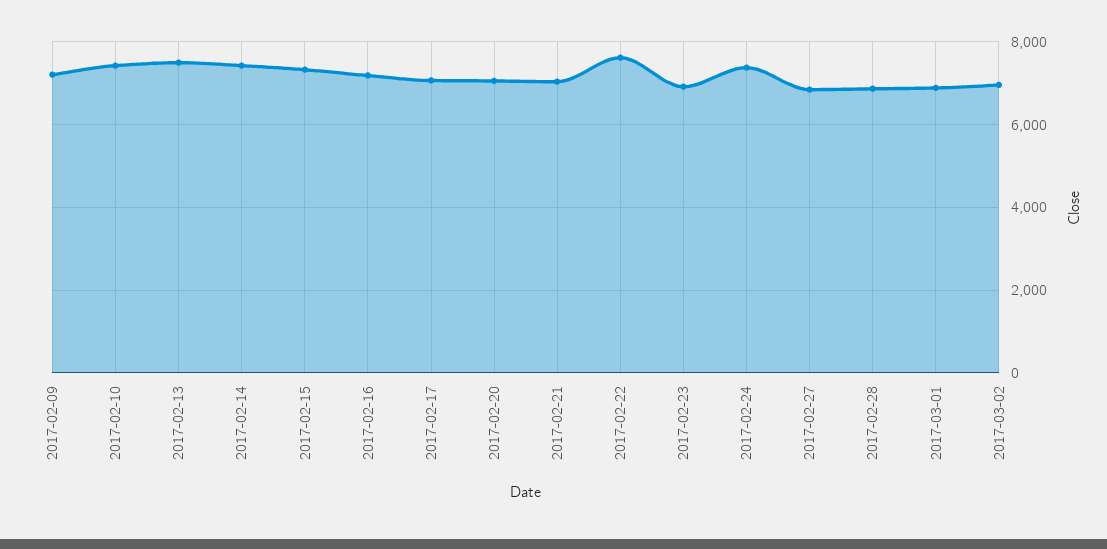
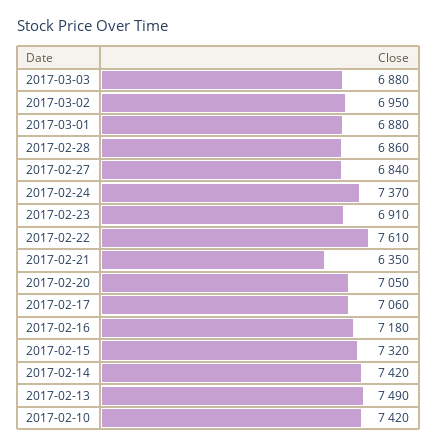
2017-02-09: 7200 -> none
2017-02-21: 7000 -> 6350
2017-03-03: none -> 6880

